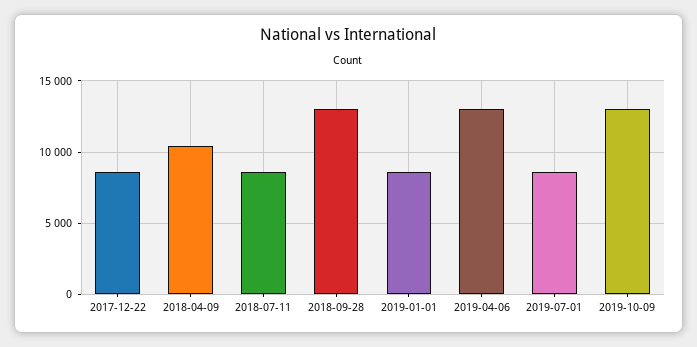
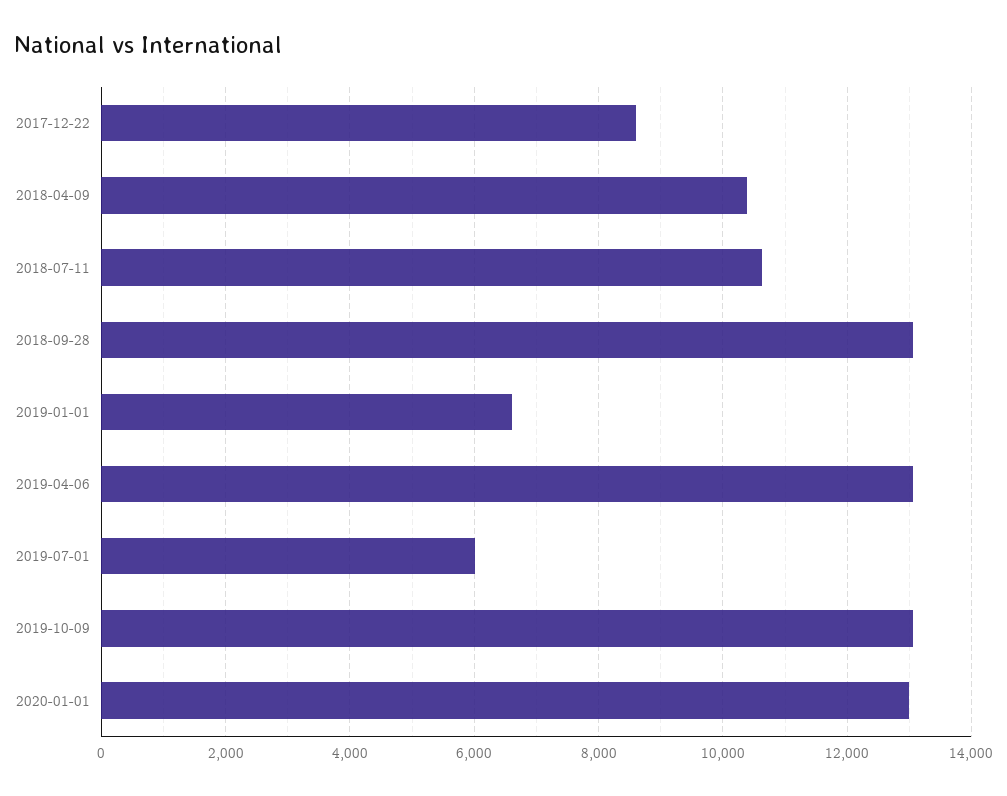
2018-07-11: 8500 -> 10600
2019-01-01: 8500 -> 6600
2019-07-01: 8500 -> 6000
2020-01-01: none -> 13000

